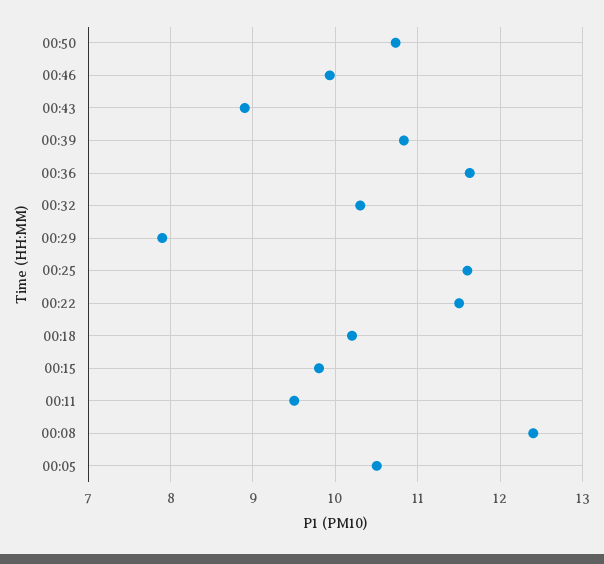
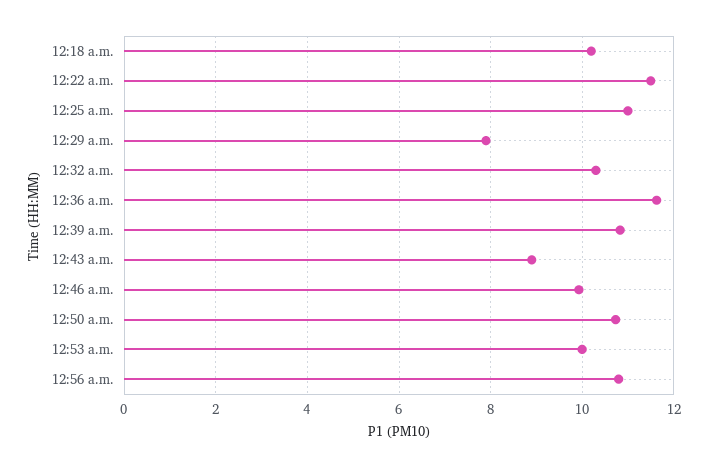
00:25: 11.6 -> 11
00:15: 9.8 -> none
00:11: 9.5 -> none
00:08: 12.4 -> none
00:05: 10.5 -> none
12:53 a.m.: none -> 10
12:56 a.m.: none -> 10.8

